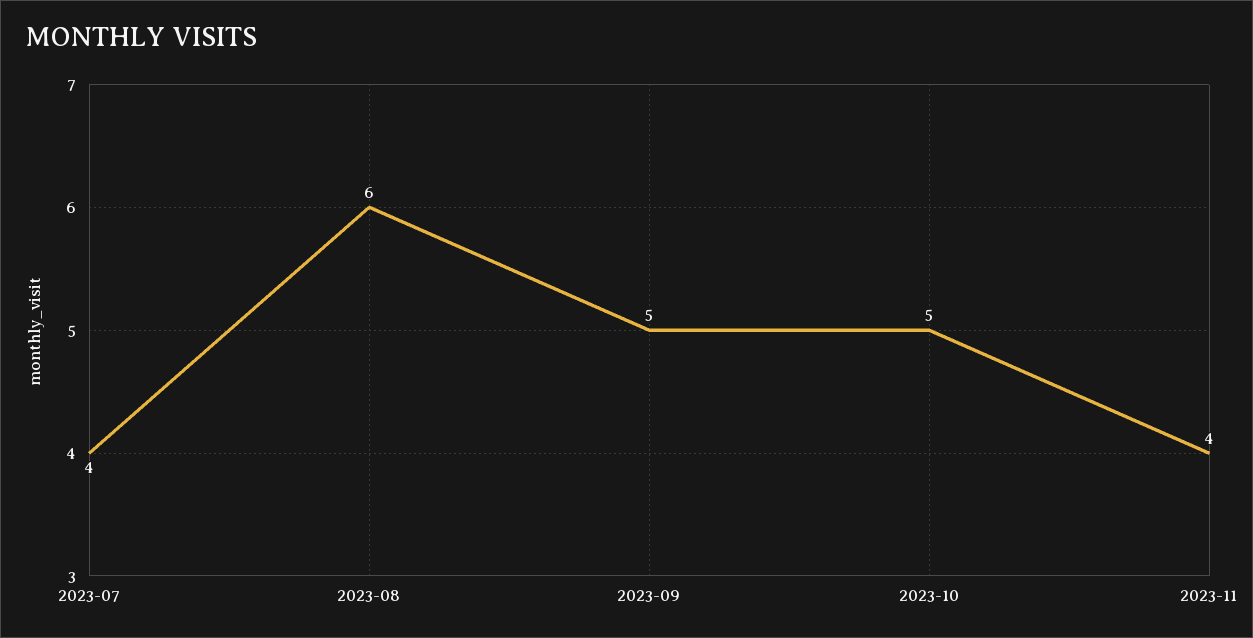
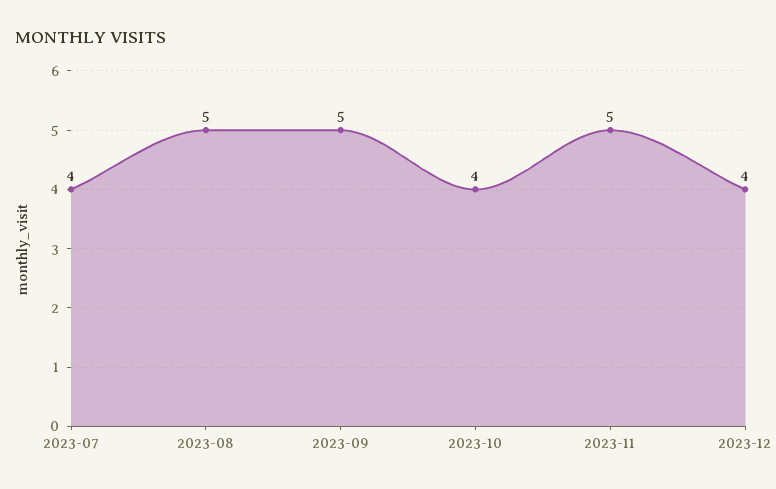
2023-08: 6 -> 5
2023-10: 5 -> 4
2023-11: 4 -> 5
2023-12: none -> 4

